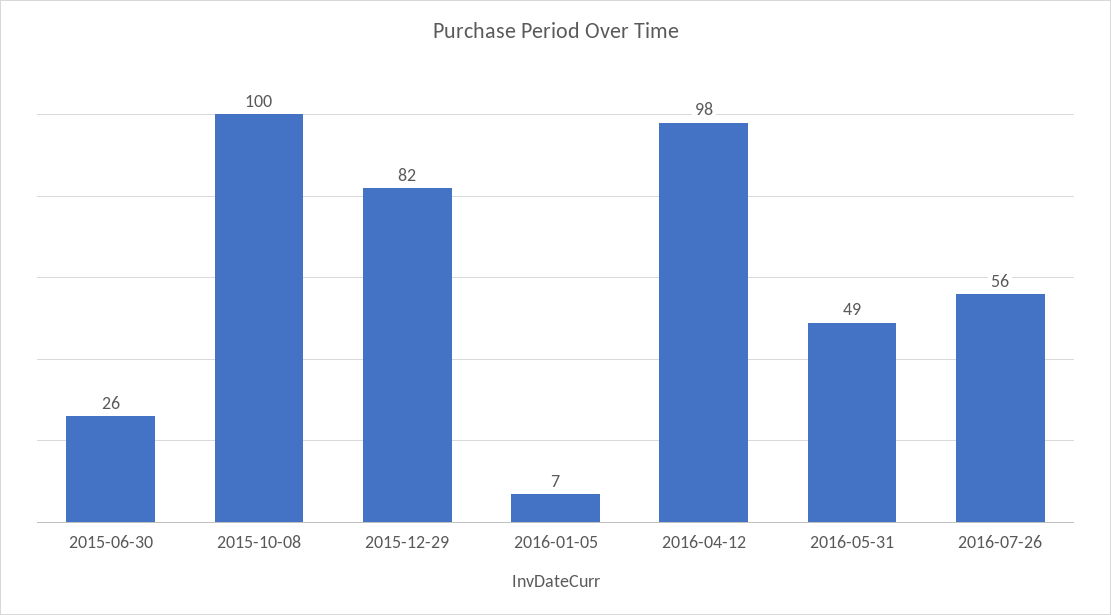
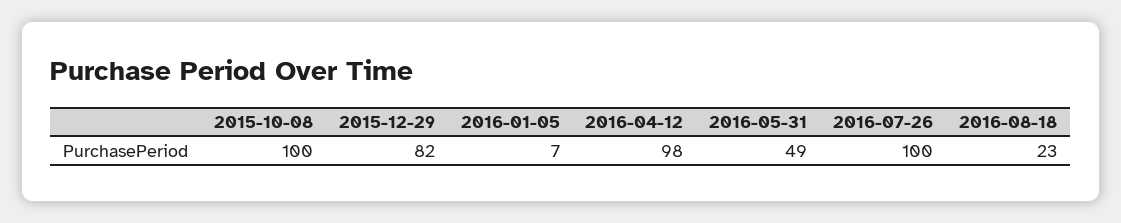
2015-06-30: 26 -> none
2016-07-26: 56 -> 100
2016-08-18: none -> 23

